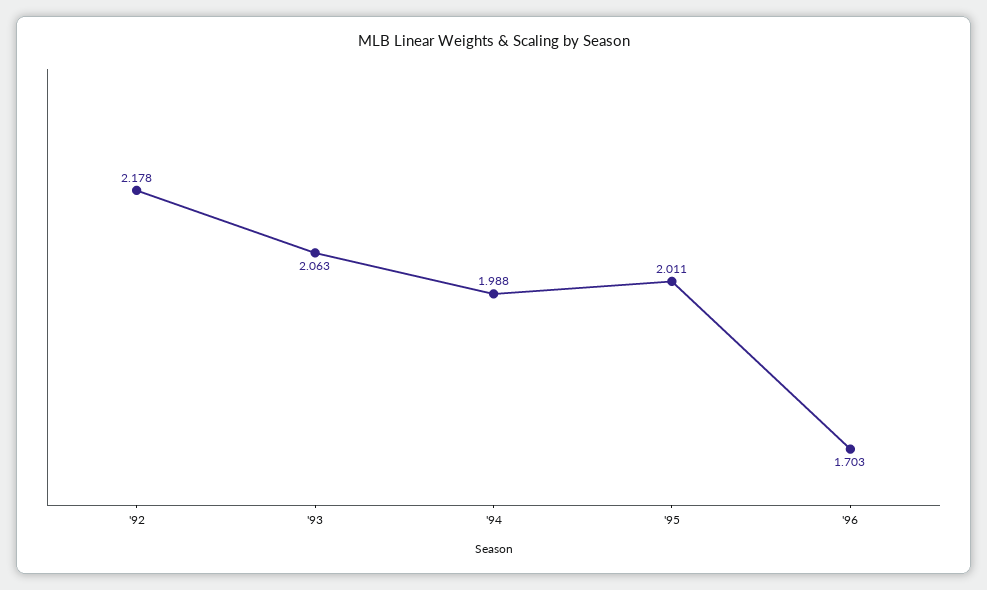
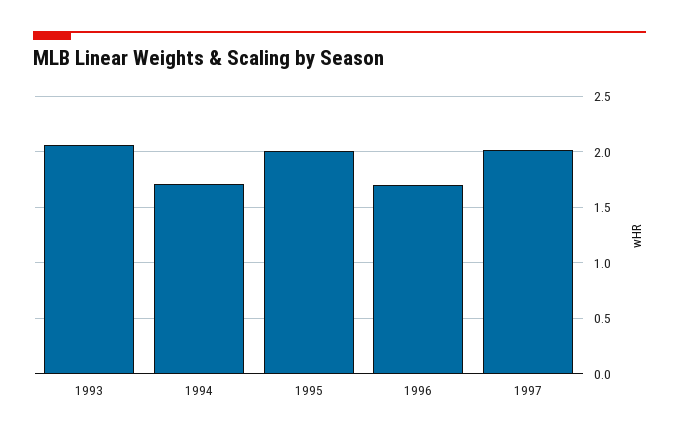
'92: 2.178 -> none
'94: 1.988 -> 1.7
1997: none -> 2

